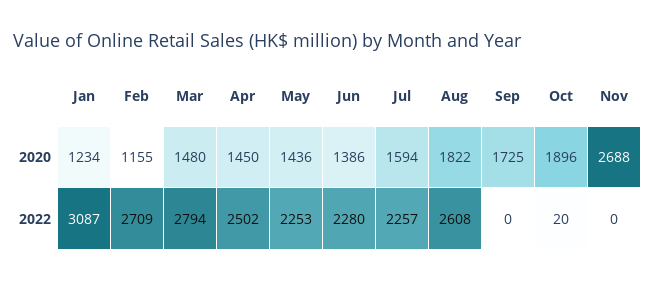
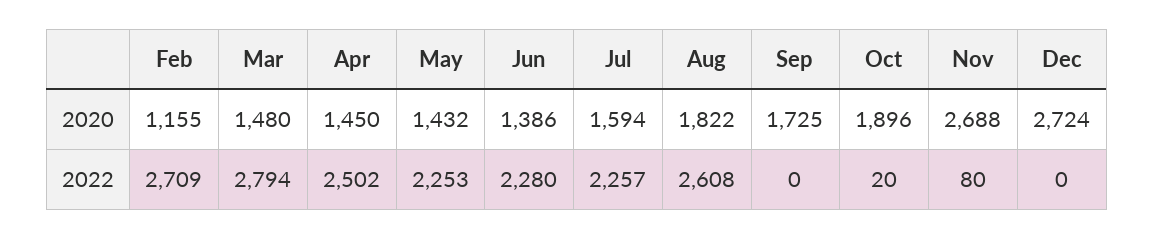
Jan, 2020: 1234 -> none
May, 2020: 1436 -> 1432
Jan, 2022: 3087 -> none
Nov, 2022: 0 -> 80
Dec, 2020: none -> 2724
Dec, 2022: none -> 0

